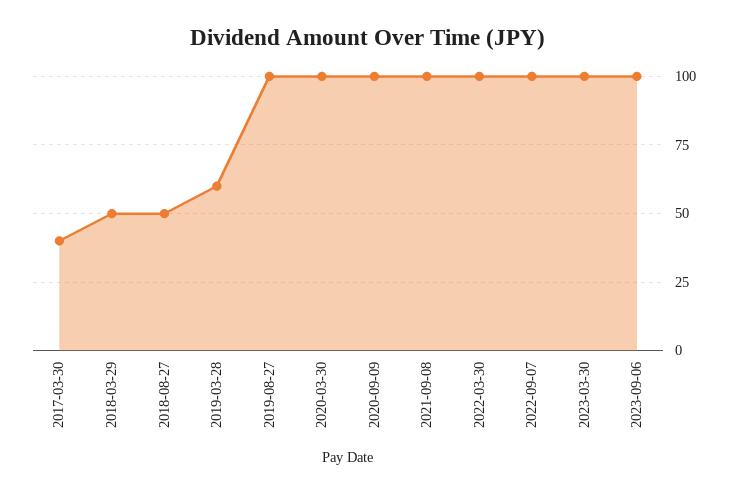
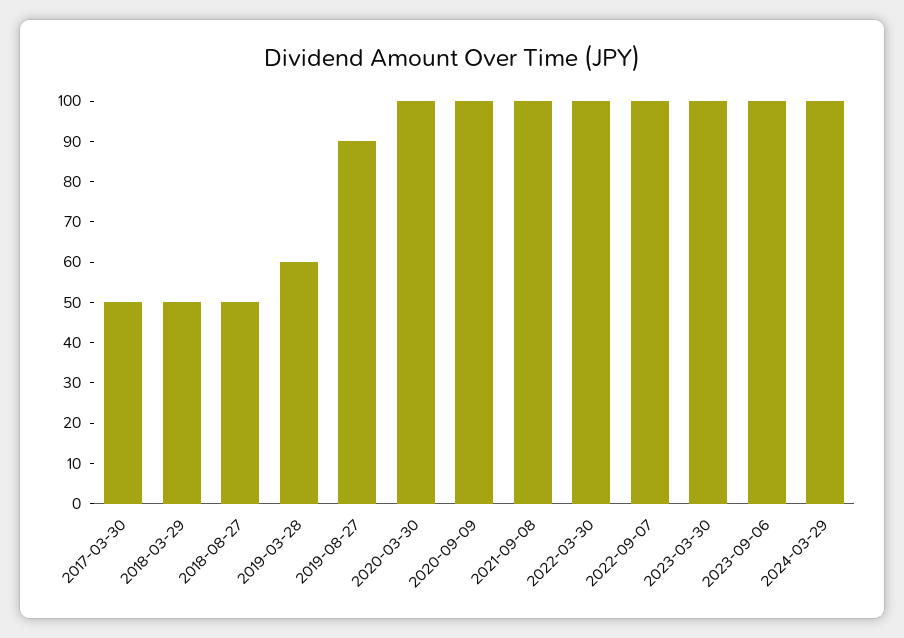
2017-03-30: 40 -> 50
2019-08-27: 100 -> 90
2024-03-29: none -> 100

